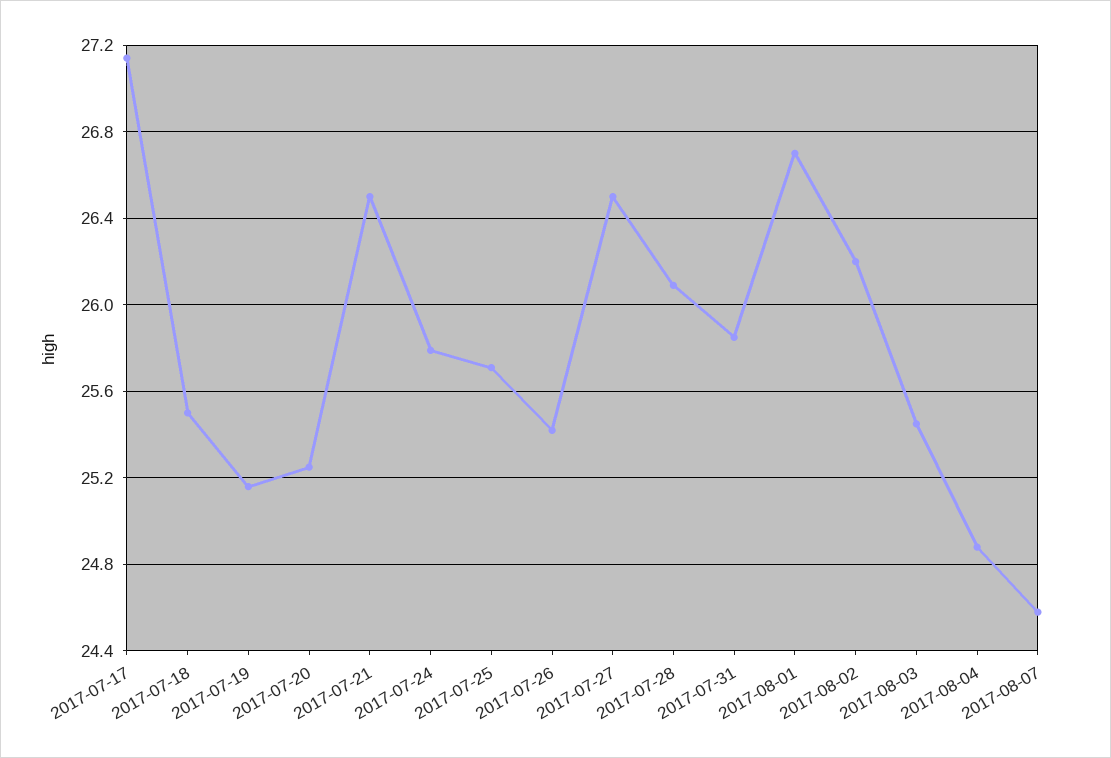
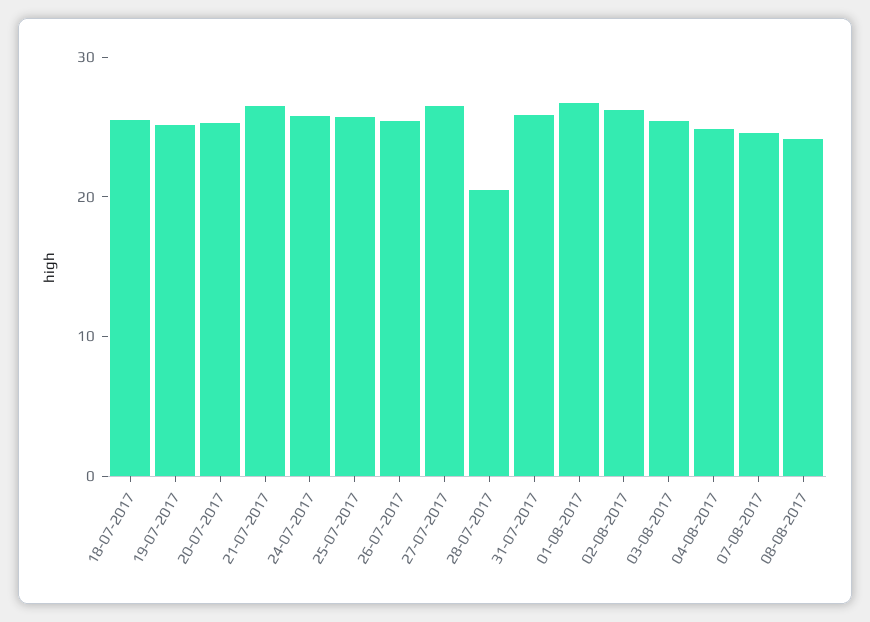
2017-07-17: 27.15 -> none
2017-07-28: 26.1 -> 20
08-08-2017: none -> 24

